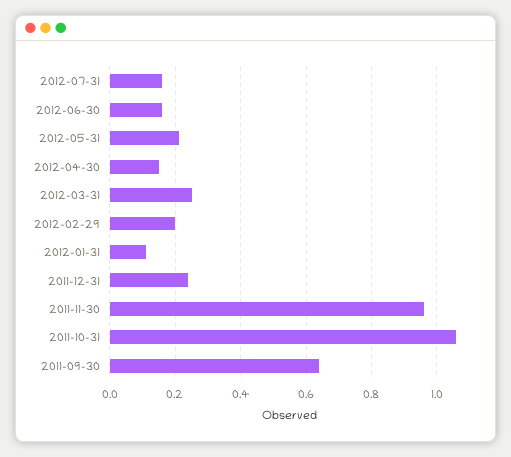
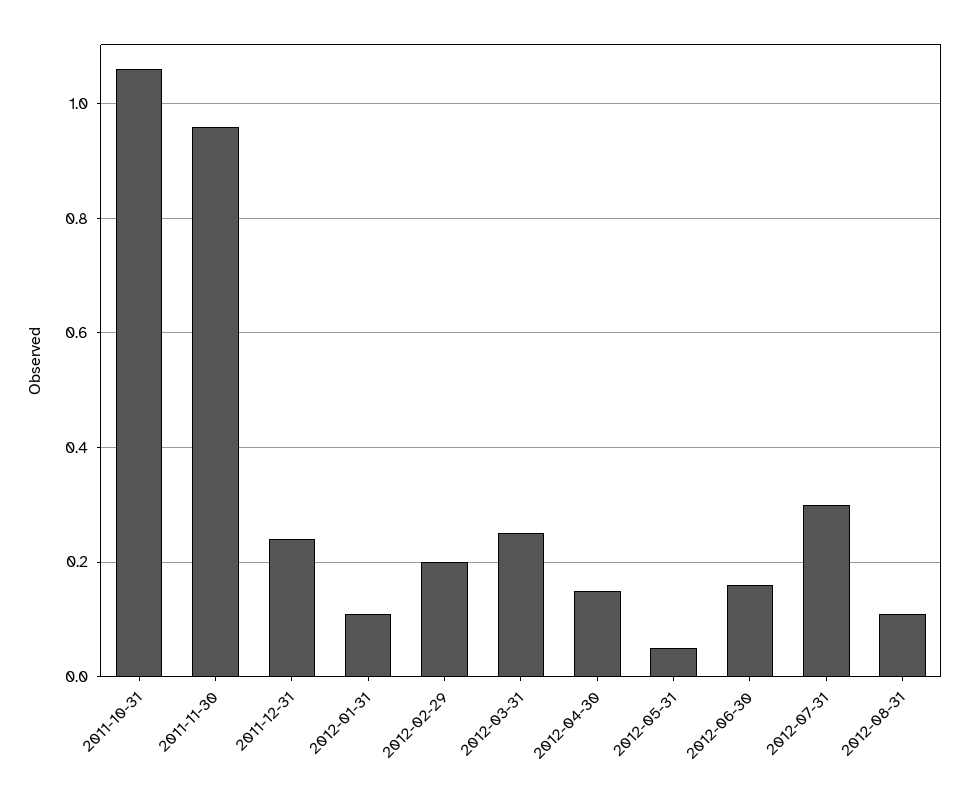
2012-07-31: 0.15 -> 0.3
2012-05-31: 0.2 -> 0.05
2011-09-30: 0.65 -> none
2012-08-31: none -> 0.1

